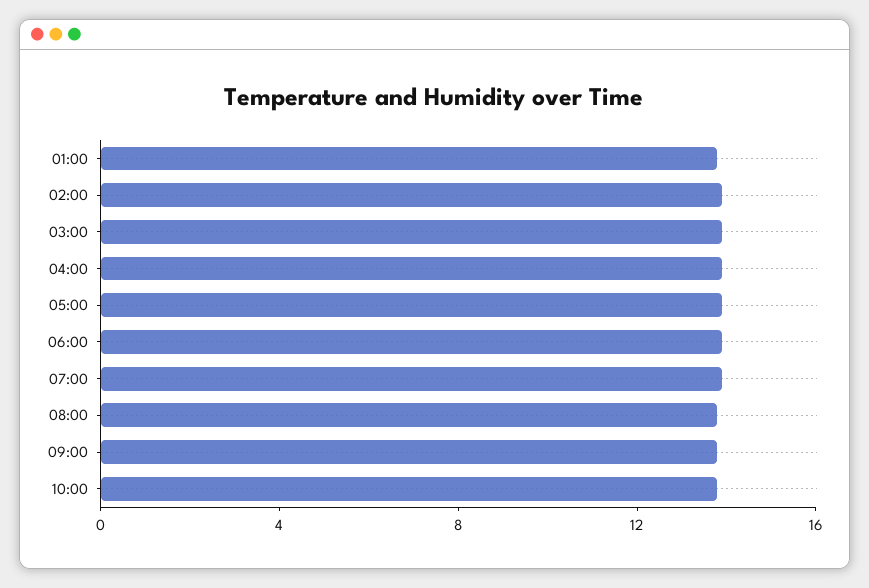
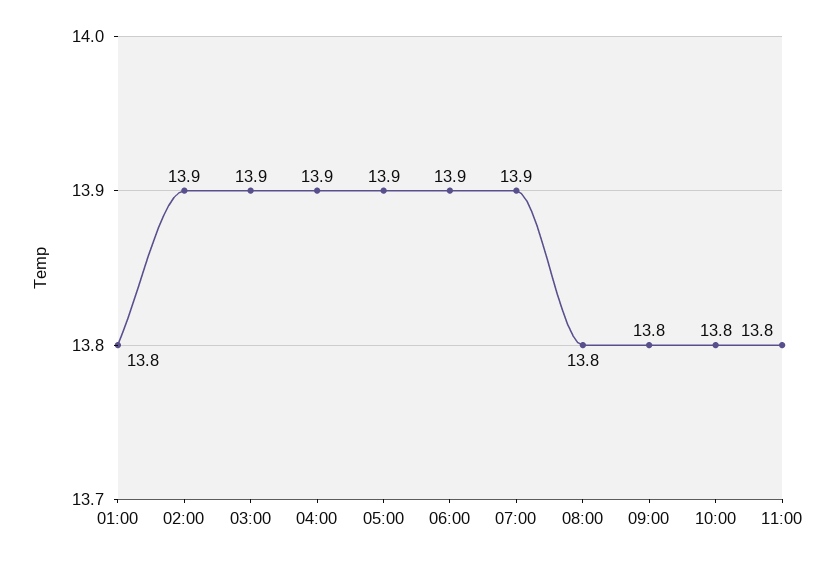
11:00: none -> 13.8

